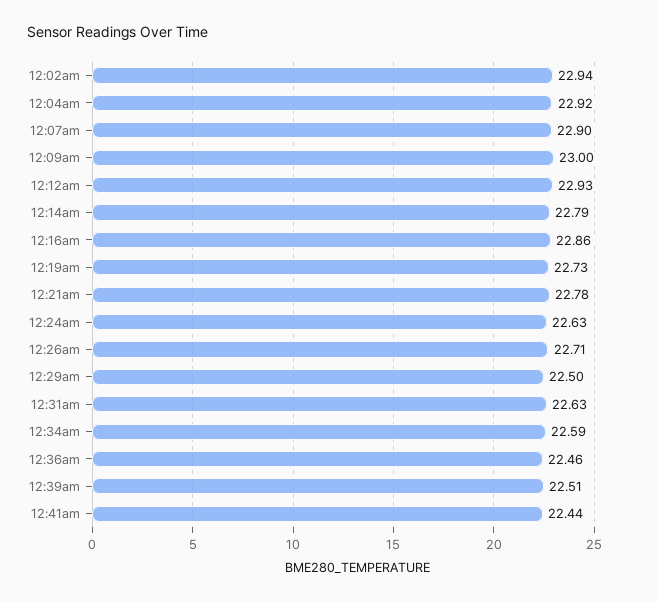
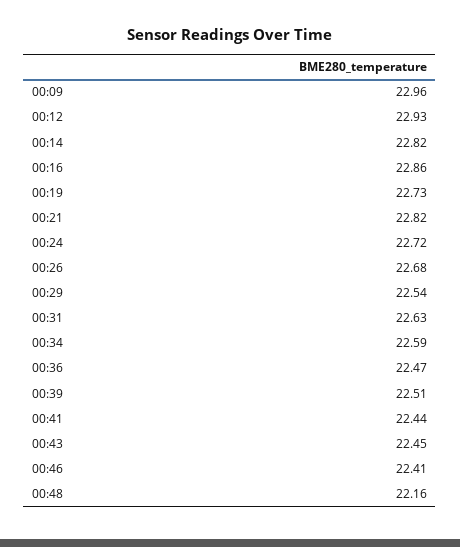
12:02am: 22.94 -> none
12:04am: 22.92 -> none
12:07am: 22.9 -> none
12:09am: 23 -> 22.96
12:14am: 22.79 -> 22.82
12:21am: 22.78 -> 22.82
12:24am: 22.63 -> 22.72
12:26am: 22.71 -> 22.68
12:29am: 22.5 -> 22.54
12:36am: 22.46 -> 22.47
00:43: none -> 22.45
00:46: none -> 22.41
00:48: none -> 22.16

